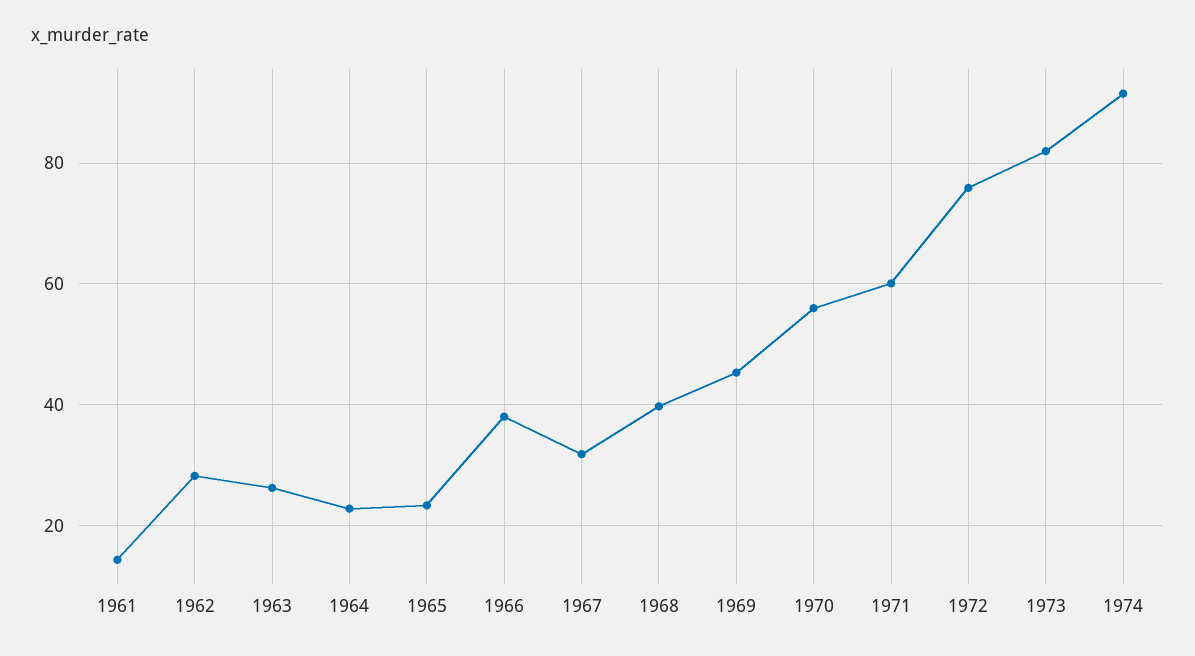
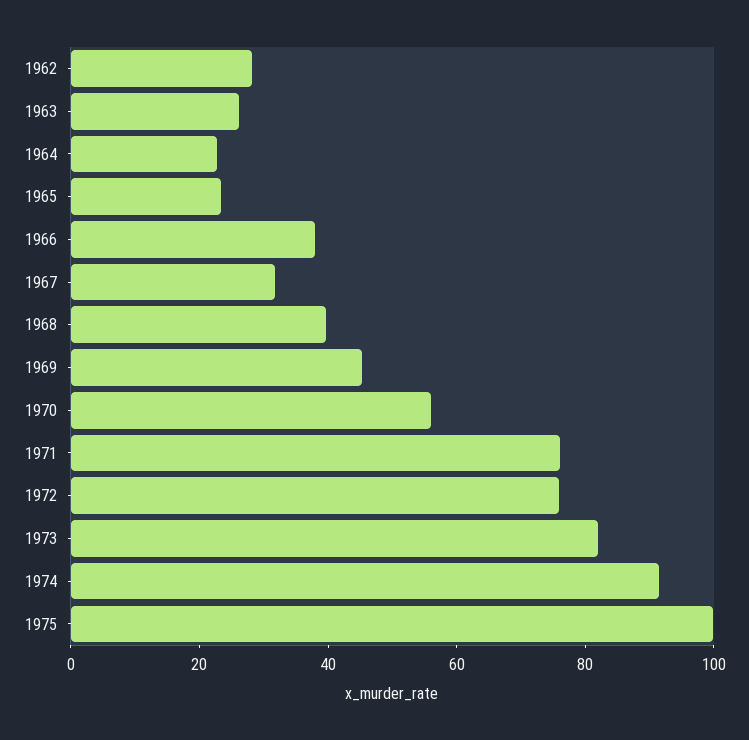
1961: 14 -> none
1971: 60 -> 75
1975: none -> 100

